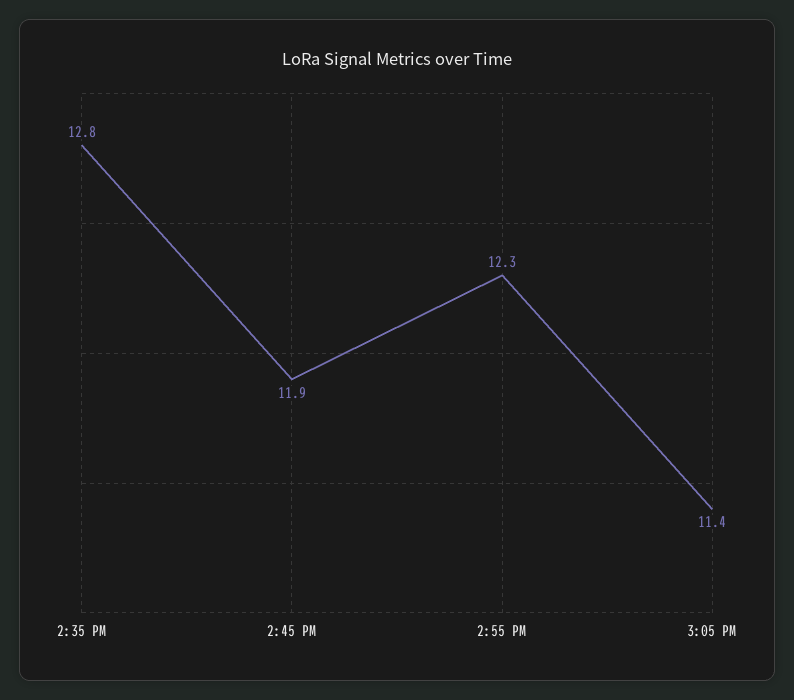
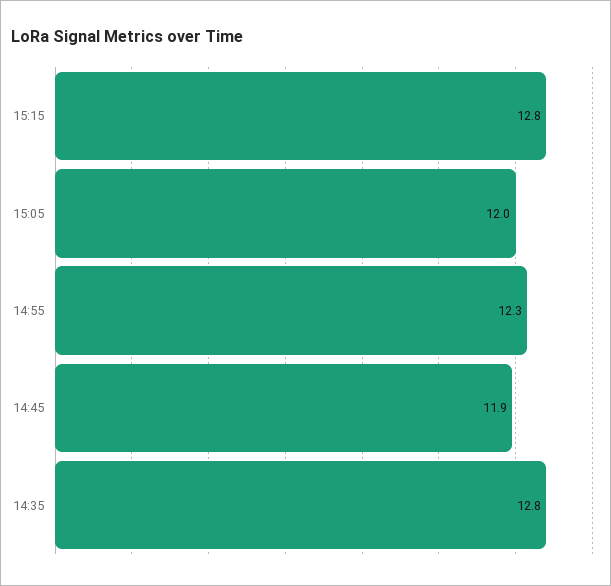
3:05 PM: 11.4 -> 12
15:15: none -> 12.8

